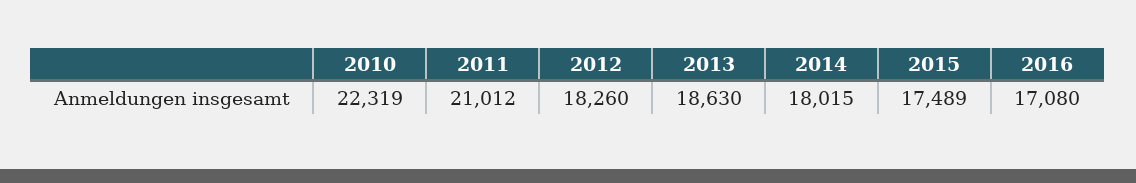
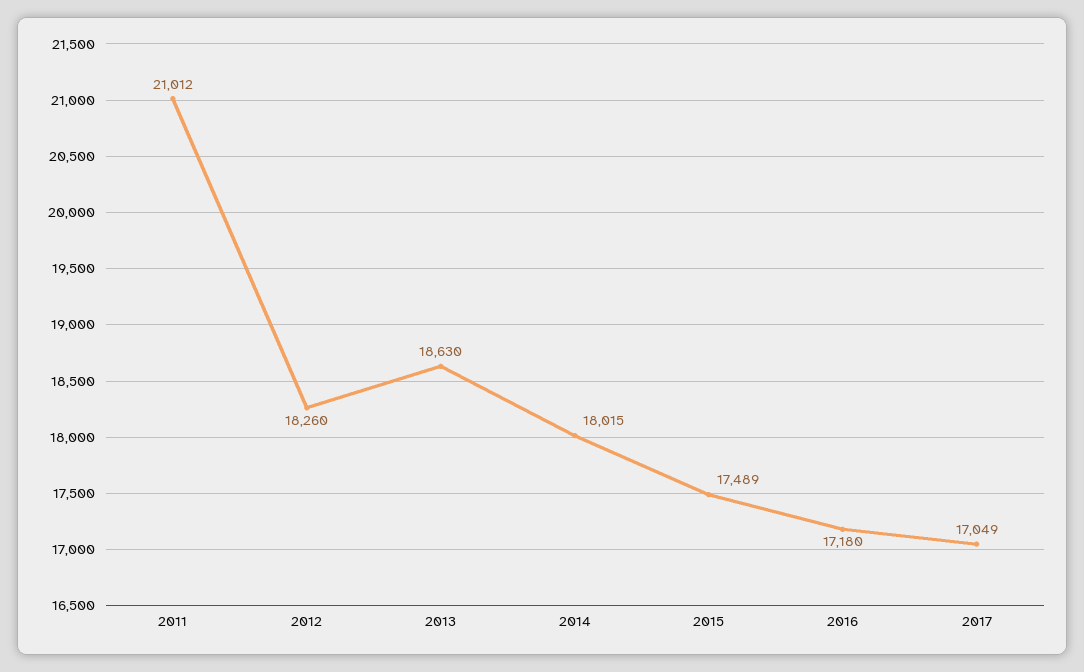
2010: 22319 -> none
2016: 17080 -> 17180
2017: none -> 17049

